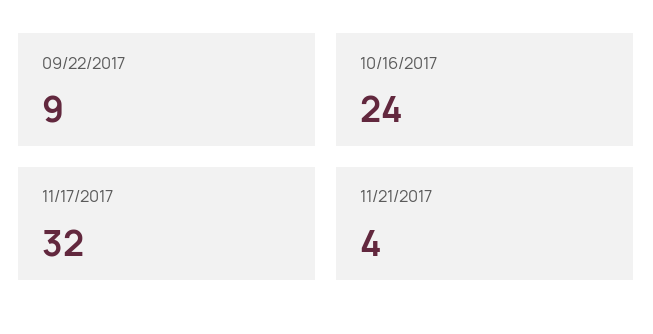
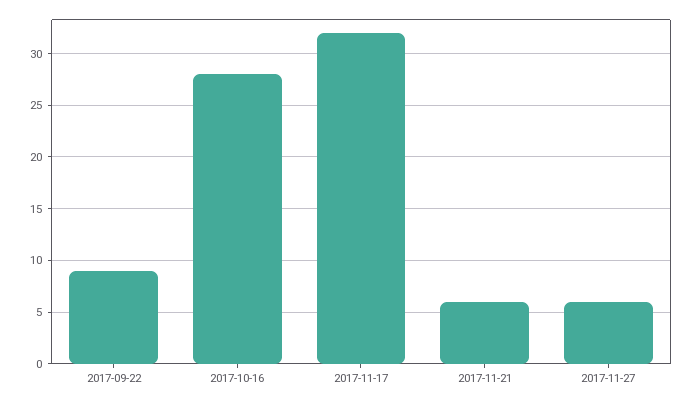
10/16/2017: 24 -> 28
11/21/2017: 4 -> 6
2017-11-27: none -> 6

